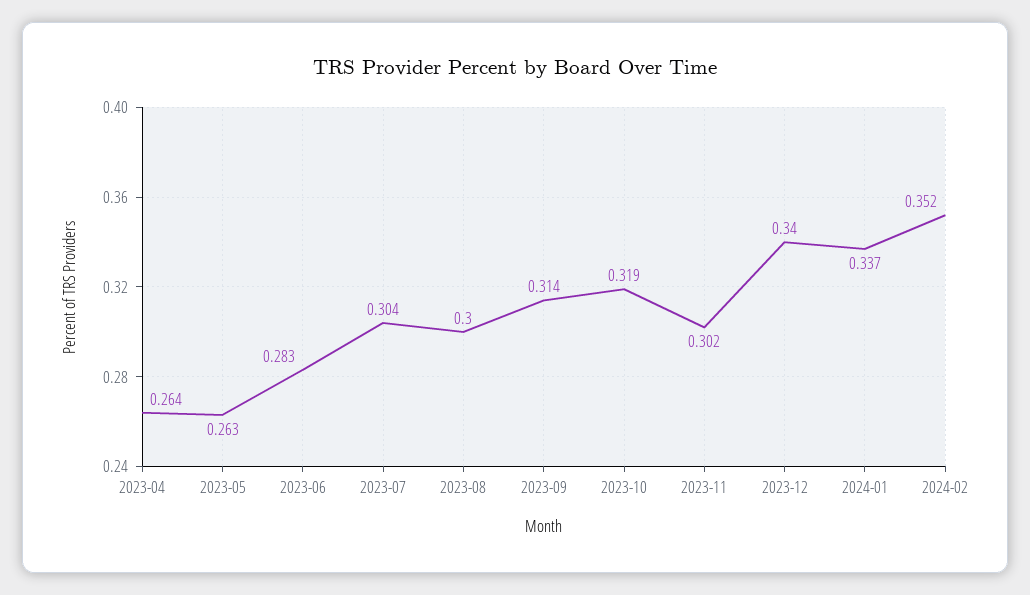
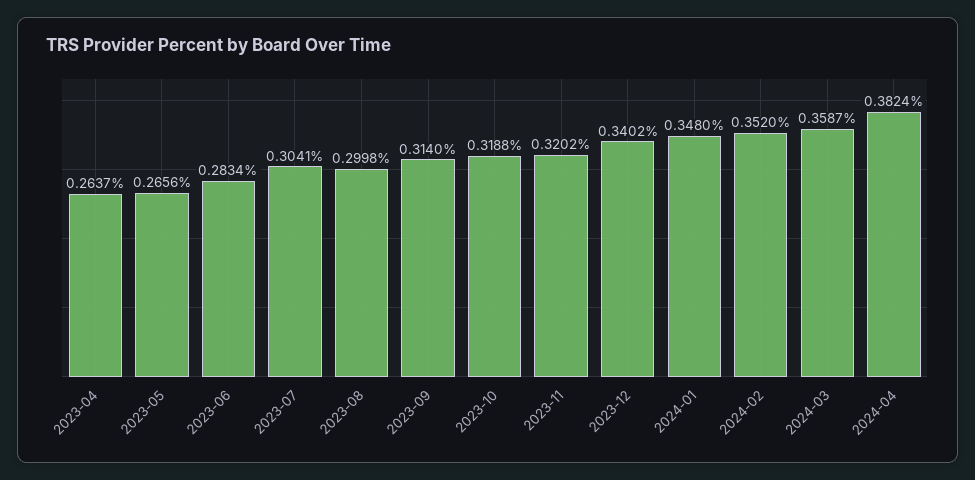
2023-05: 0.263 -> 0.2656
2023-11: 0.302 -> 0.3202
2024-01: 0.337 -> 0.348
2024-03: none -> 0.3587
2024-04: none -> 0.3824

